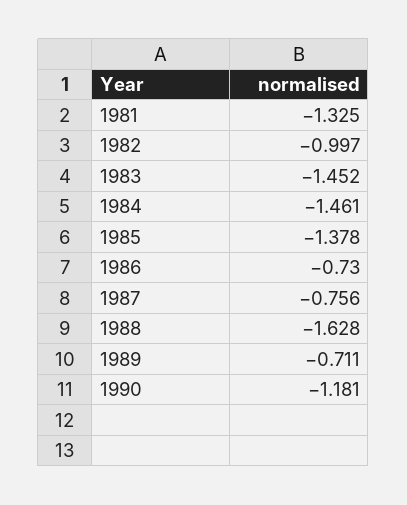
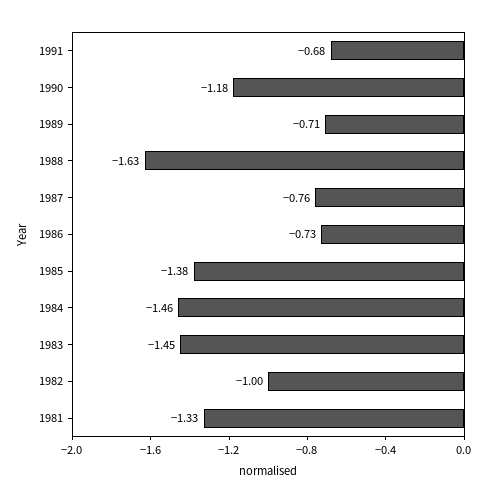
1991: none -> -0.68

